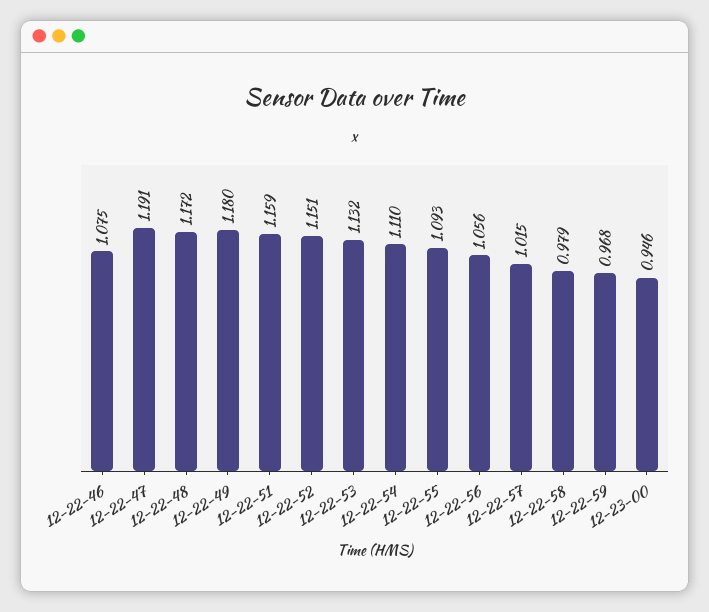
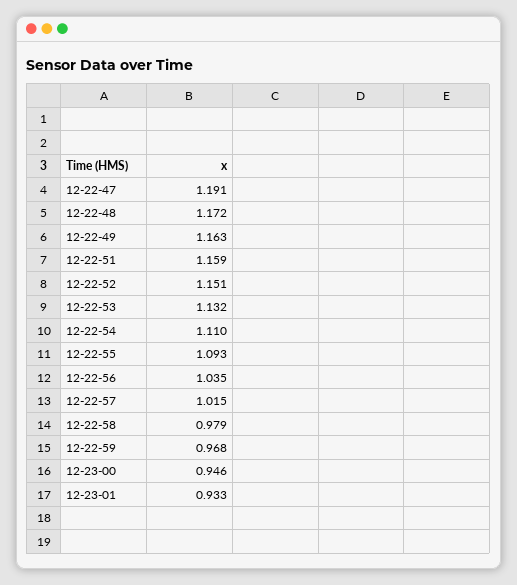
12-22-46: 1.075 -> none
12-22-49: 1.18 -> 1.163
12-22-56: 1.056 -> 1.035
12-23-01: none -> 0.933

